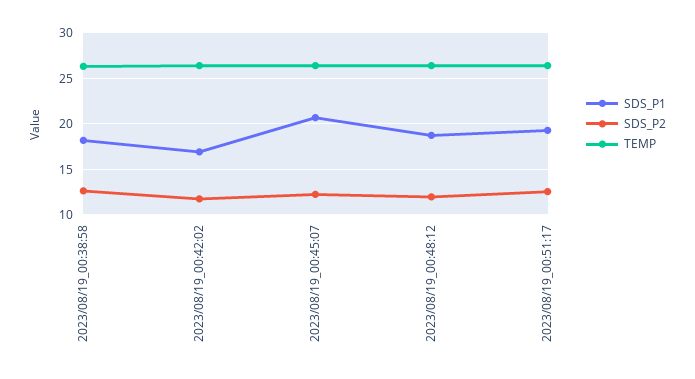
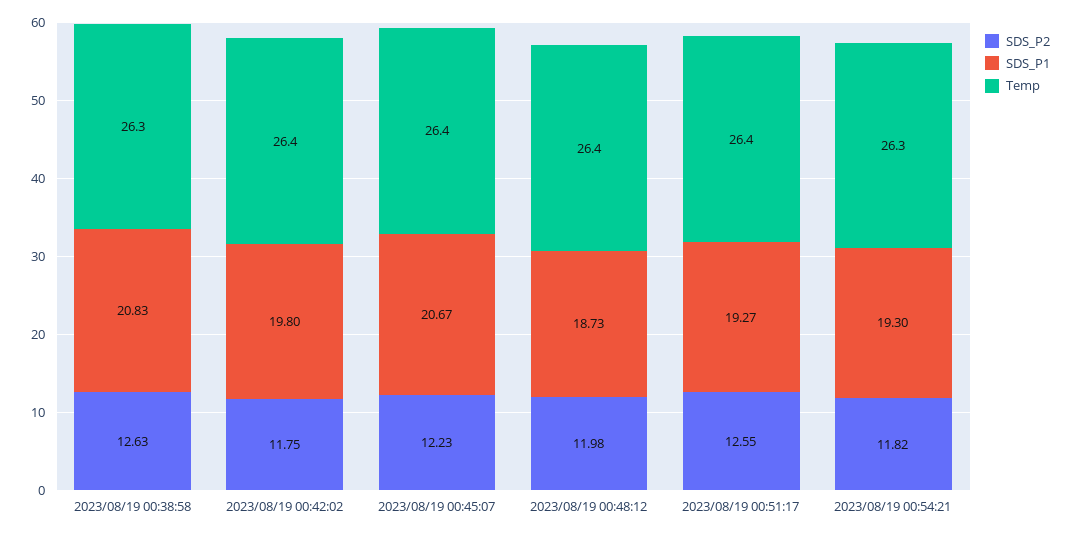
SDS_P1, 2023/08/19_00:38:58: 18 -> 20.83
SDS_P1, 2023/08/19_00:42:02: 17 -> 19.8
SDS_P2, 2023/08/19 00:54:21: none -> 11.82
SDS_P1, 2023/08/19 00:54:21: none -> 19.3
TEMP, 2023/08/19 00:54:21: none -> 26.3

